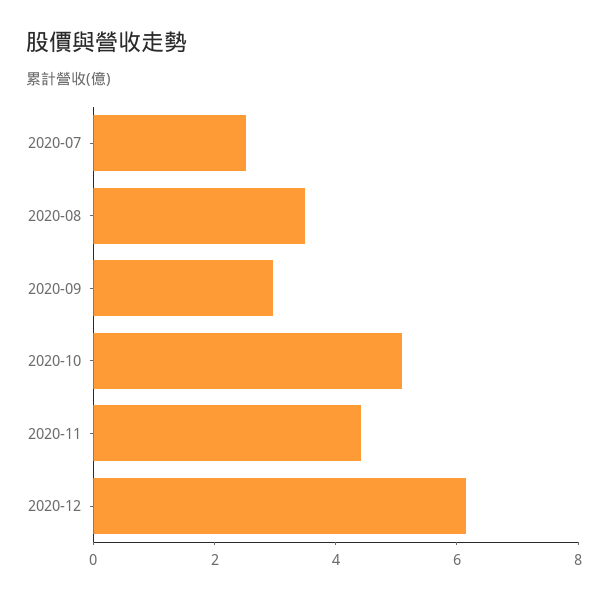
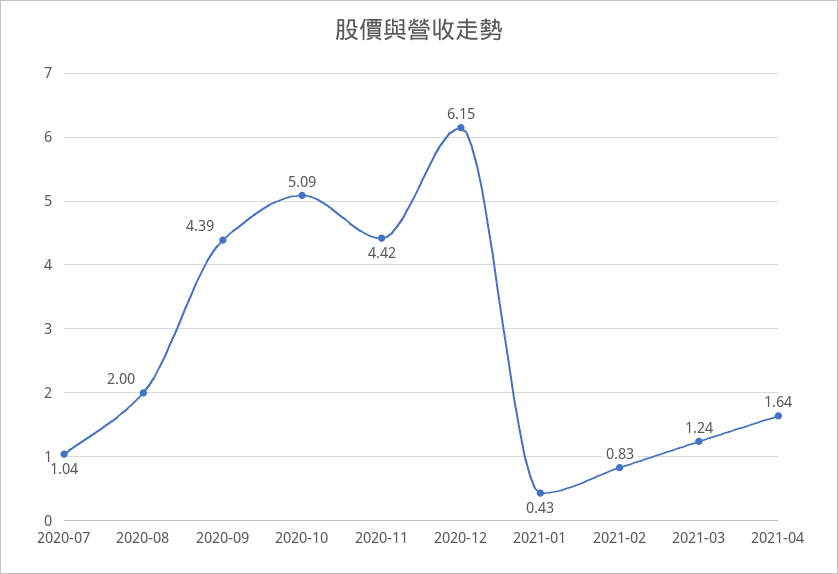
2020-07: 2.5 -> 1.04
2020-08: 3.5 -> 2
2020-09: 3 -> 4.39
2021-01: none -> 0.43
2021-02: none -> 0.83
2021-03: none -> 1.24
2021-04: none -> 1.64

